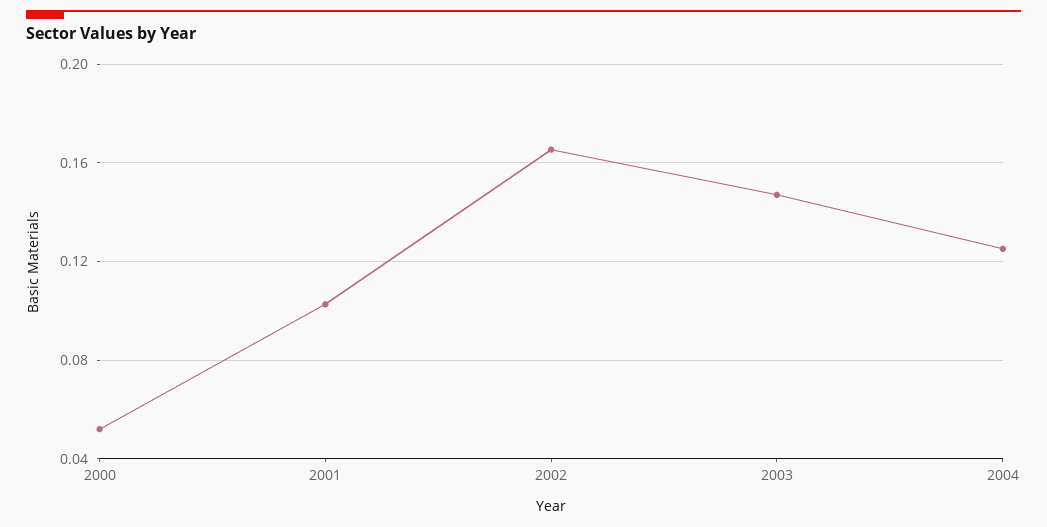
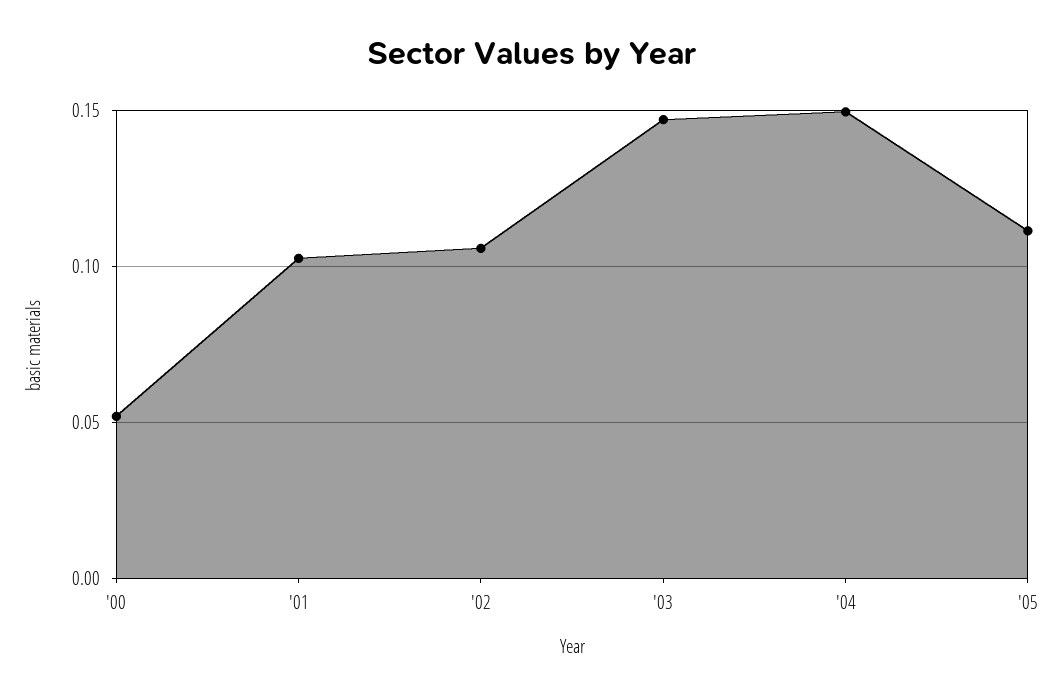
2002: 0.165 -> 0.105
2004: 0.125 -> 0.15
'05: none -> 0.11

